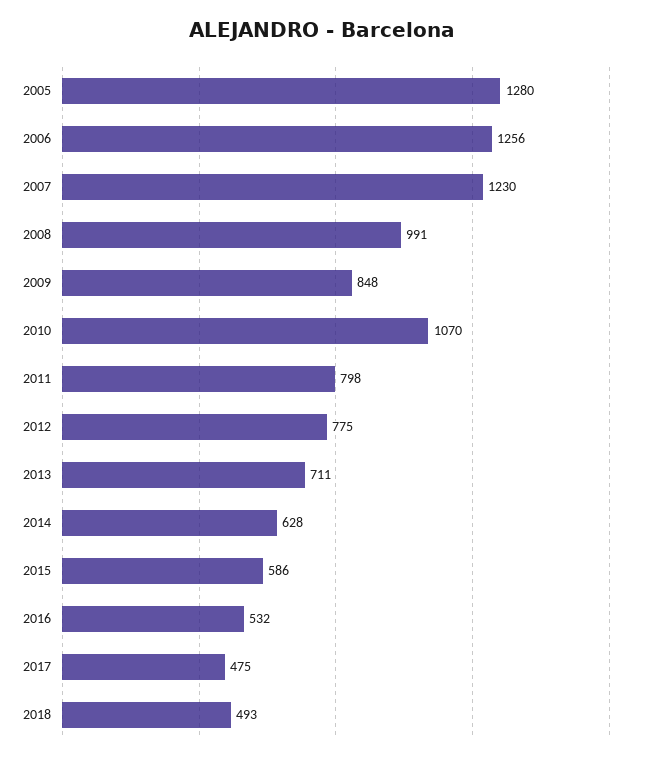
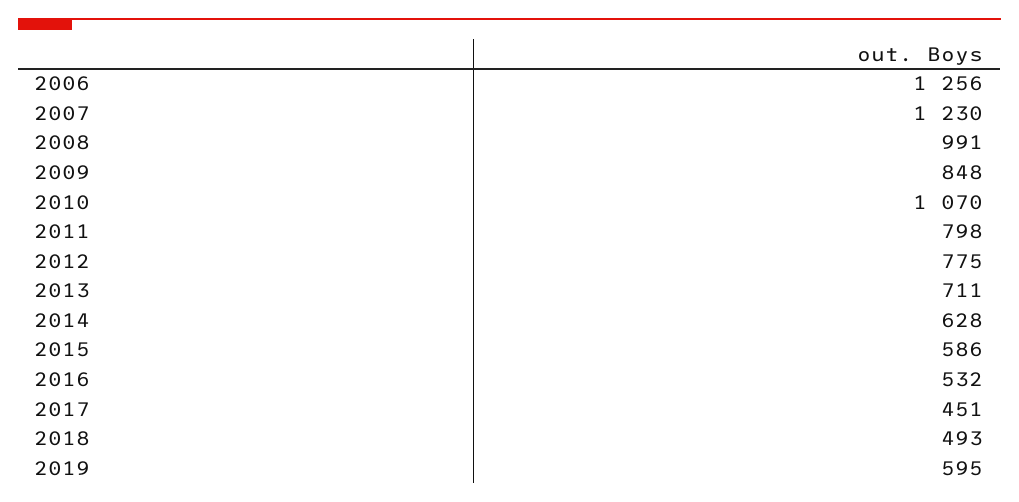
2005: 1280 -> none
2017: 475 -> 451
2019: none -> 595

